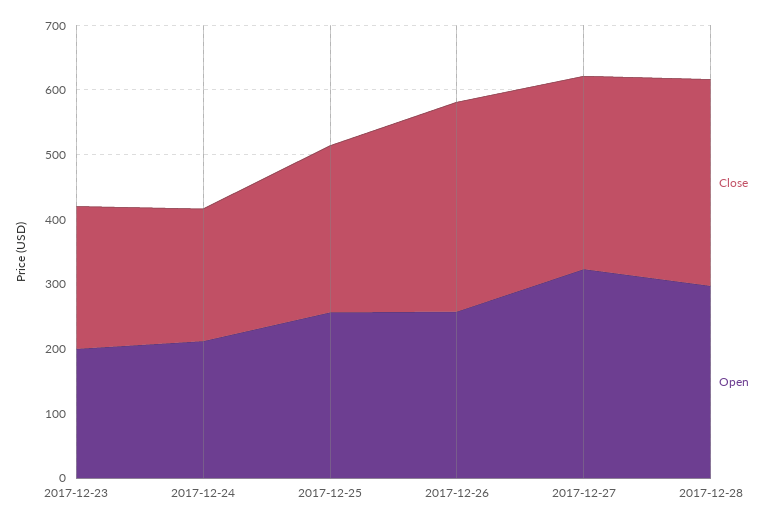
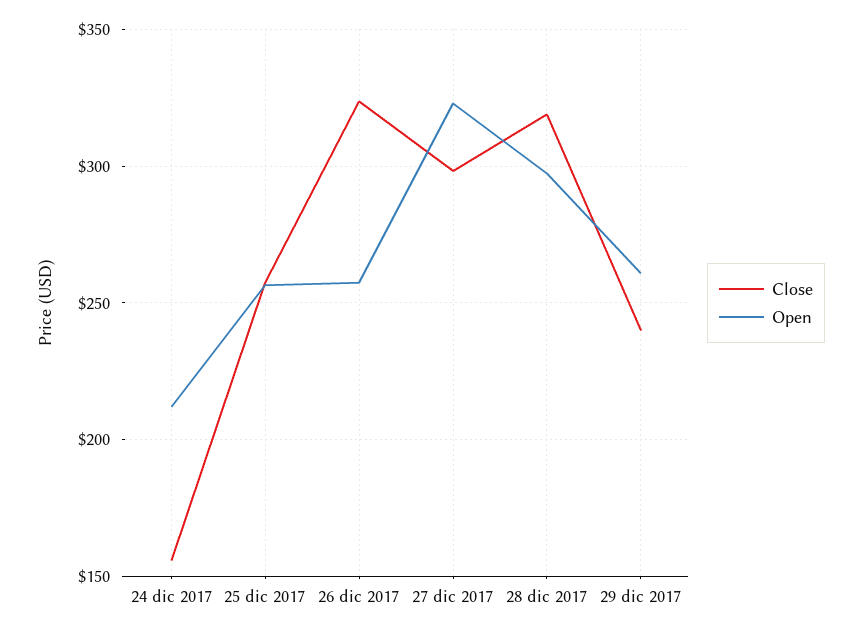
Close, 2017-12-23: 220 -> none
Open, 2017-12-23: 200 -> none
Close, 2017-12-24: 200 -> 155
Close, 29 dic 2017: none -> 240
Open, 29 dic 2017: none -> 260

